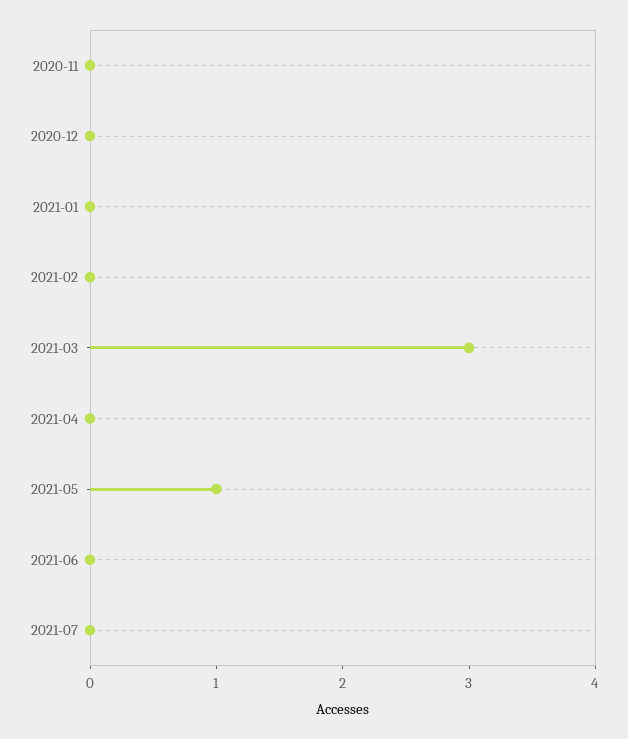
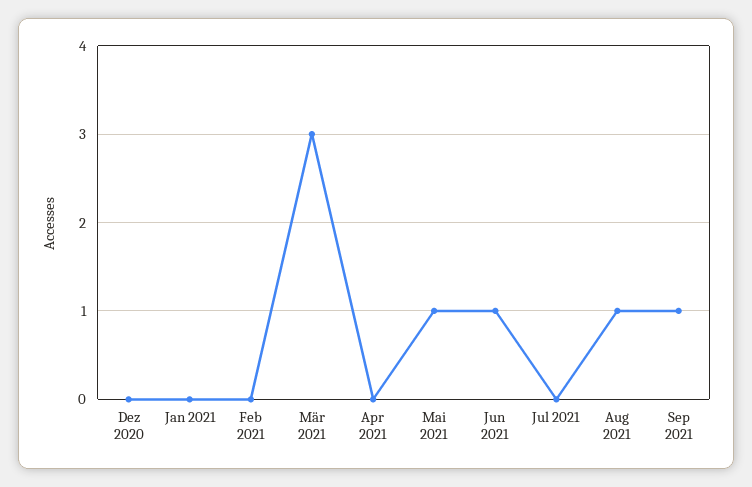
2020-11: 0 -> none
2021-06: 0 -> 1
Aug 2021: none -> 1
Sep 2021: none -> 1

